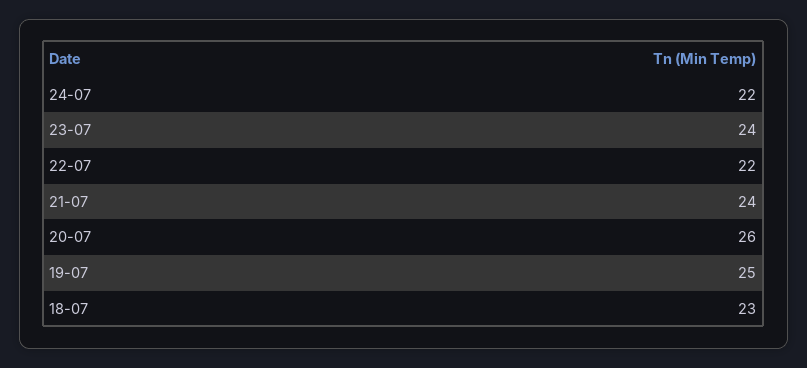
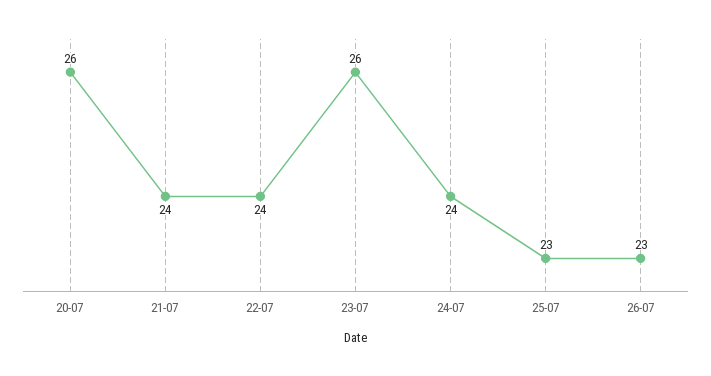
24-07: 22 -> 24
23-07: 24 -> 26
22-07: 22 -> 24
19-07: 25 -> none
18-07: 23 -> none
25-07: none -> 23
26-07: none -> 23

